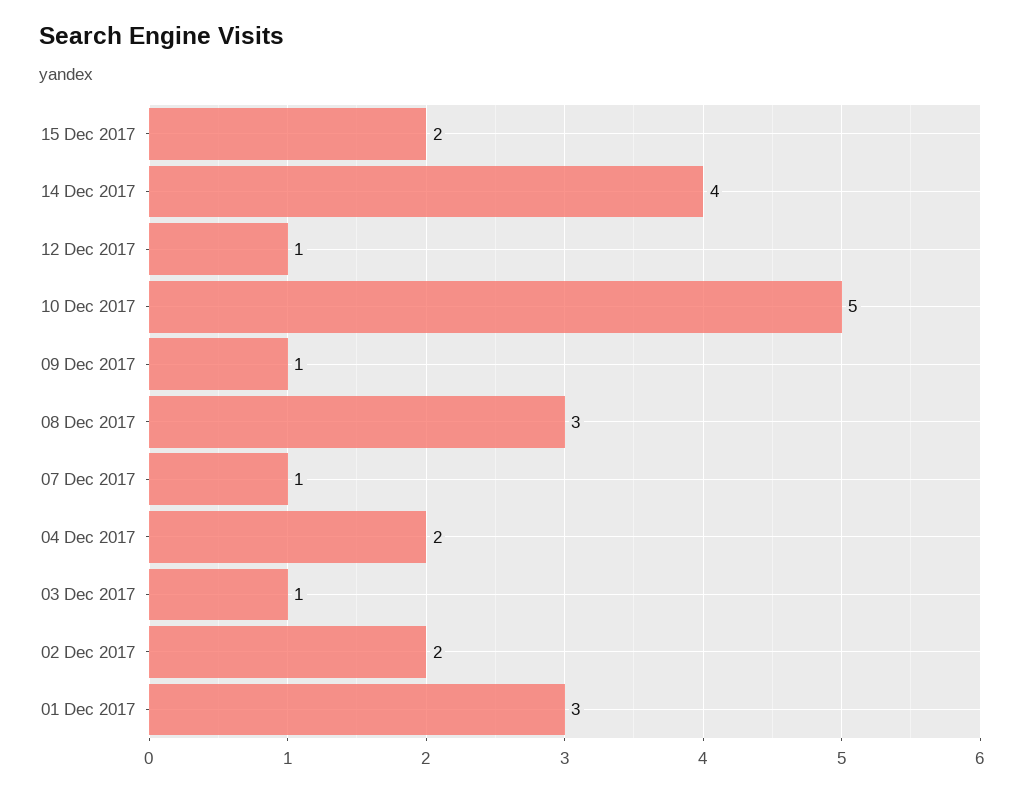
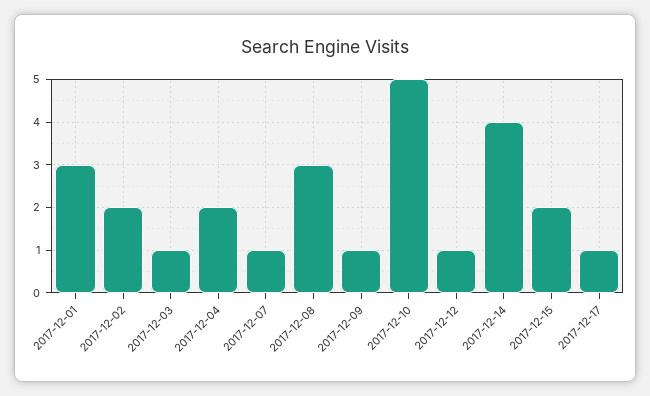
2017-12-17: none -> 1

